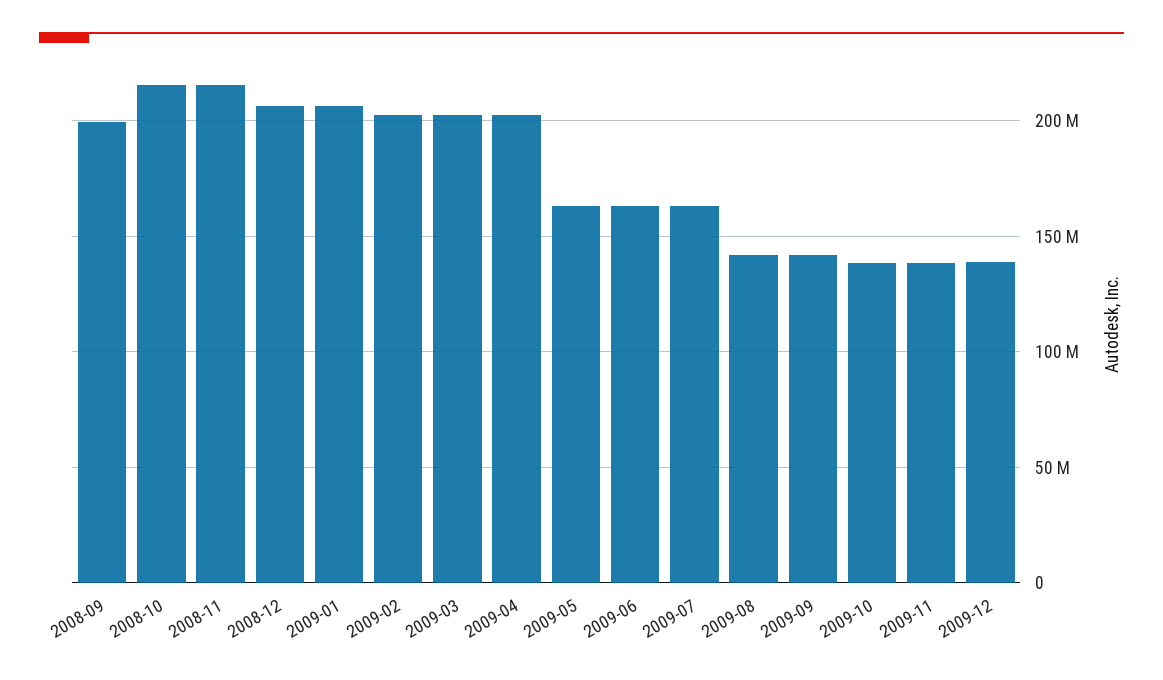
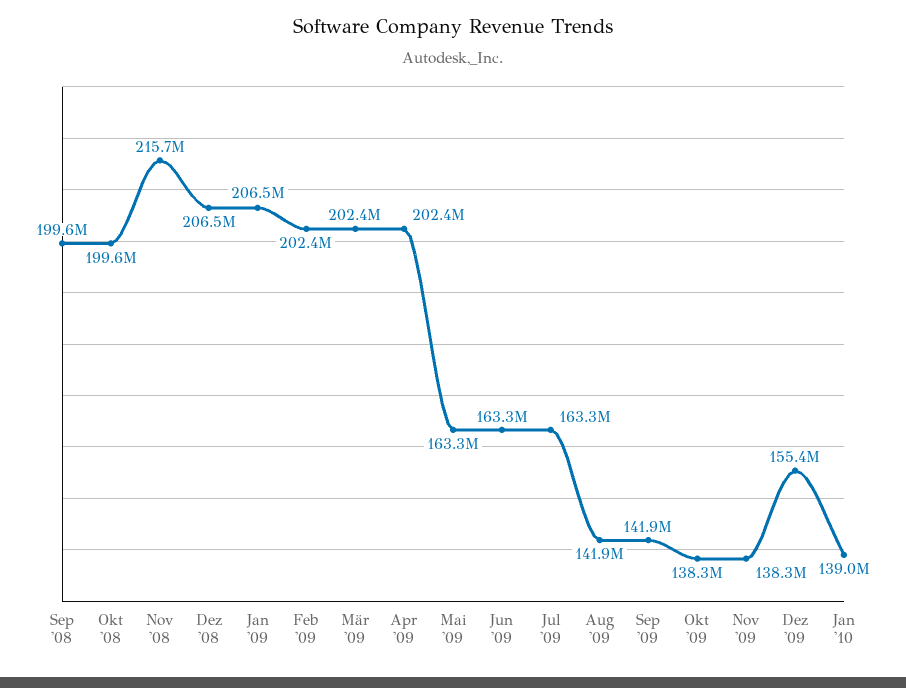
2008-10: 215000000 -> 199600000
2009-12: 140000000 -> 155400000
Jan '10: none -> 139000000

